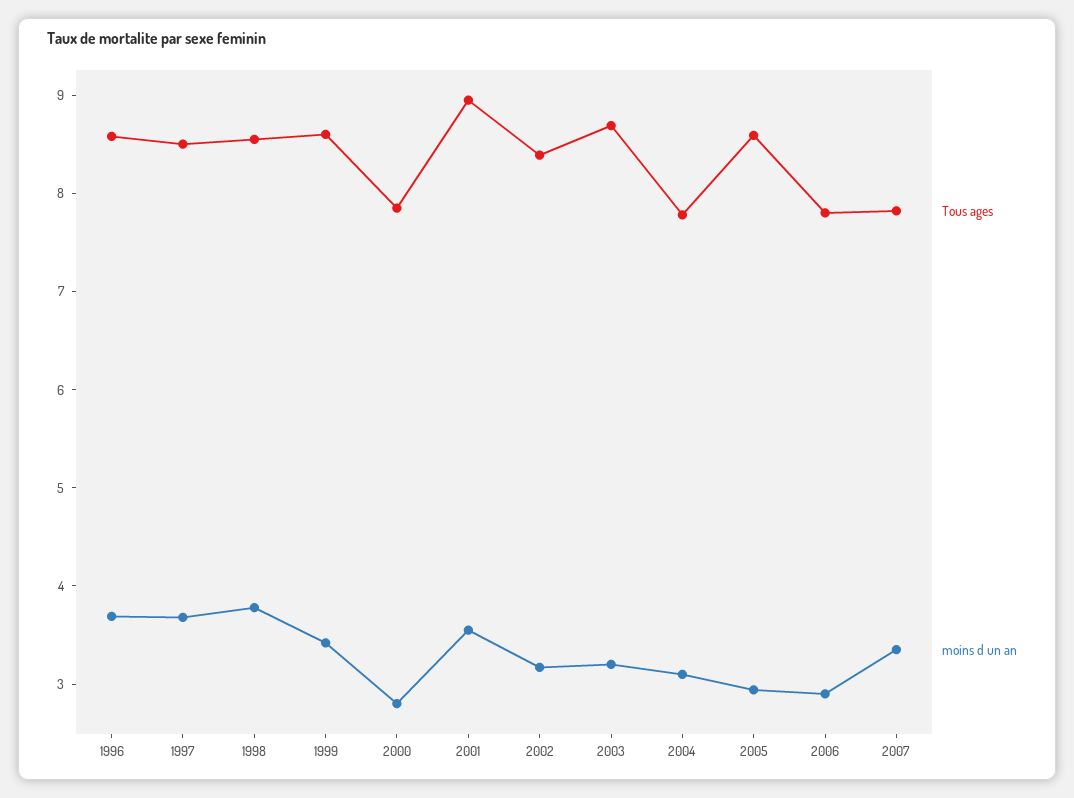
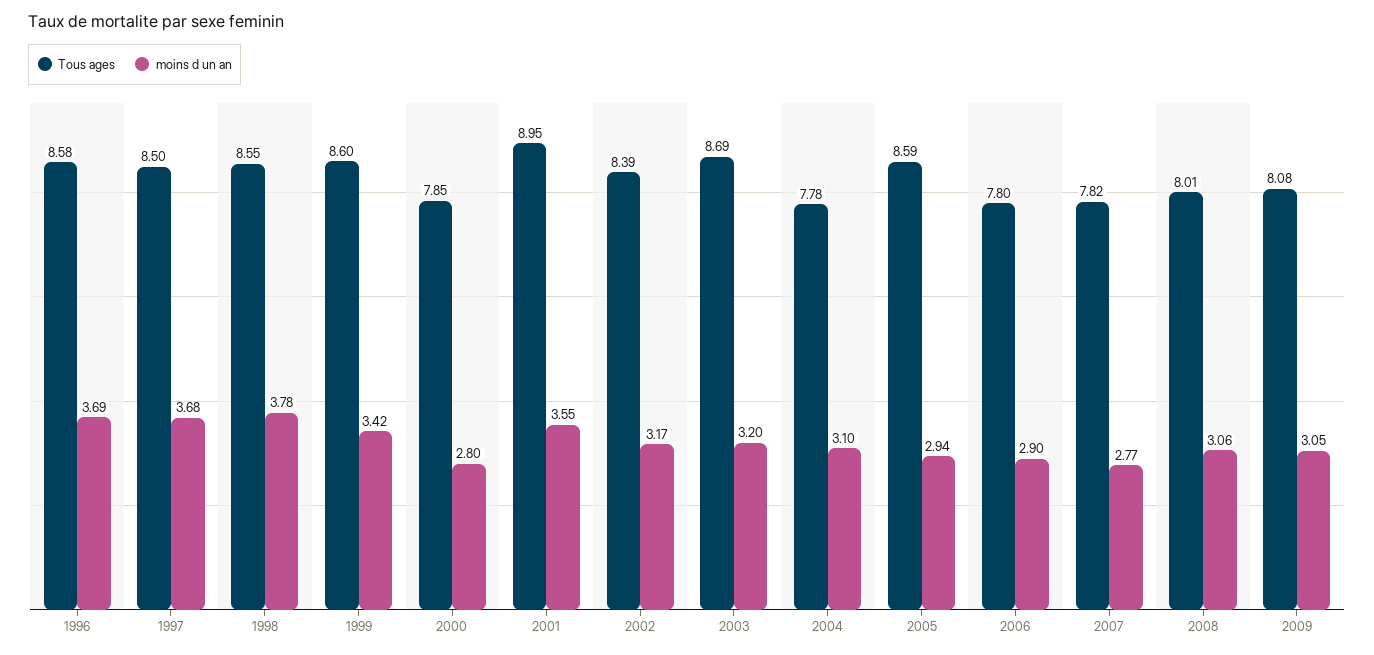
moins d un an, 2007: 3.4 -> 2.77
Tous ages, 2008: none -> 8.01
moins d un an, 2008: none -> 3.06
Tous ages, 2009: none -> 8.08
moins d un an, 2009: none -> 3.05

